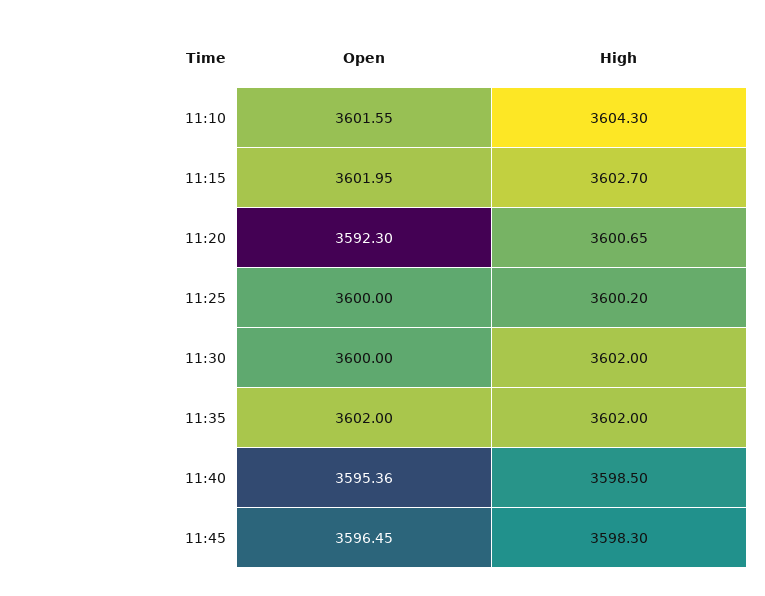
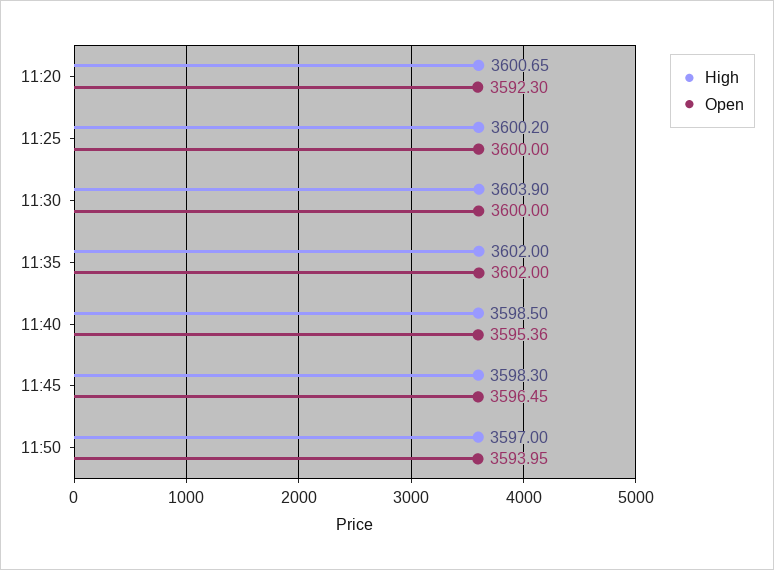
Open, 11:10: 3601.55 -> none
High, 11:10: 3604.3 -> none
Open, 11:15: 3601.95 -> none
High, 11:15: 3602.7 -> none
High, 11:30: 3602 -> 3603.9
High, 11:50: none -> 3597
Open, 11:50: none -> 3593.95

